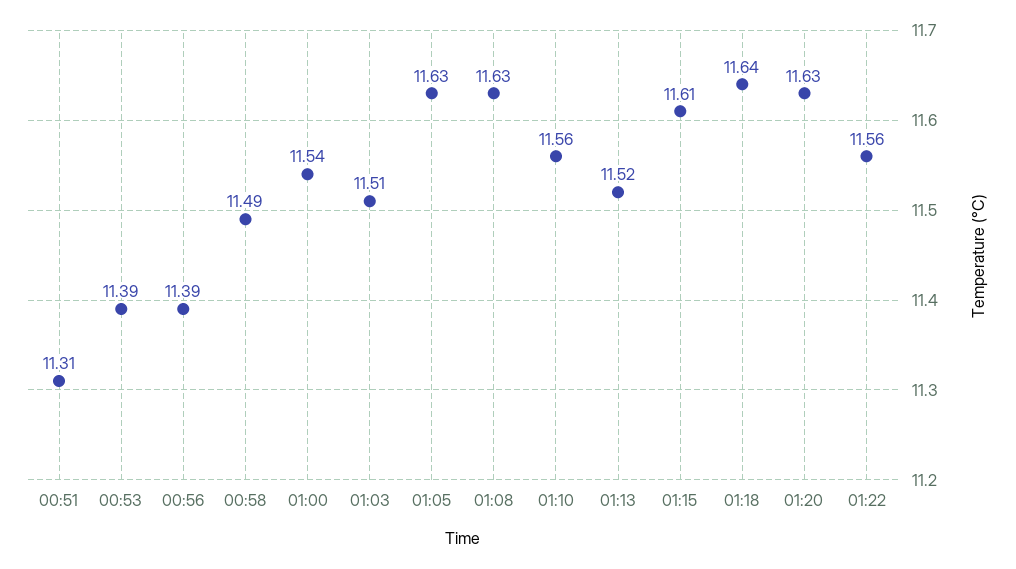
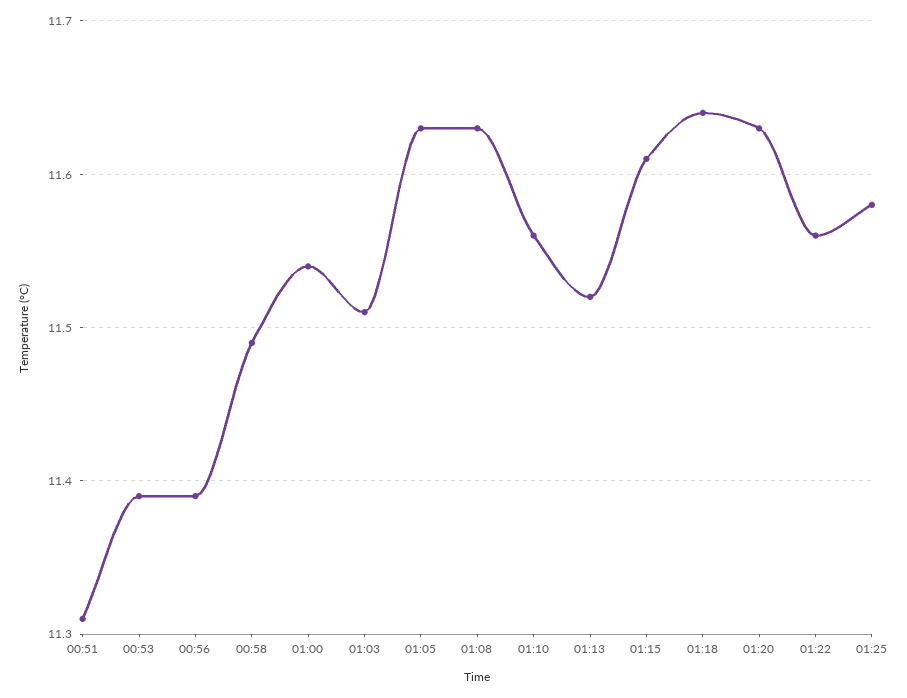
01:25: none -> 11.58

